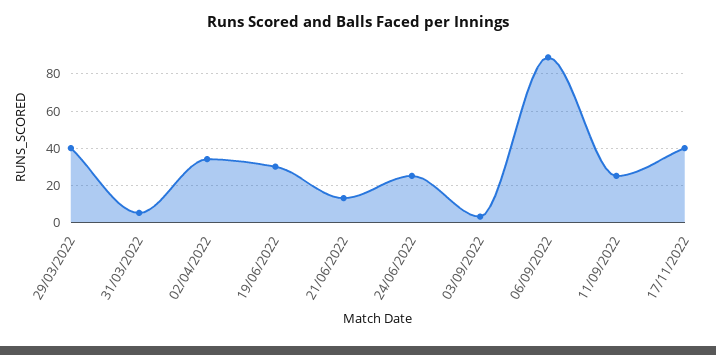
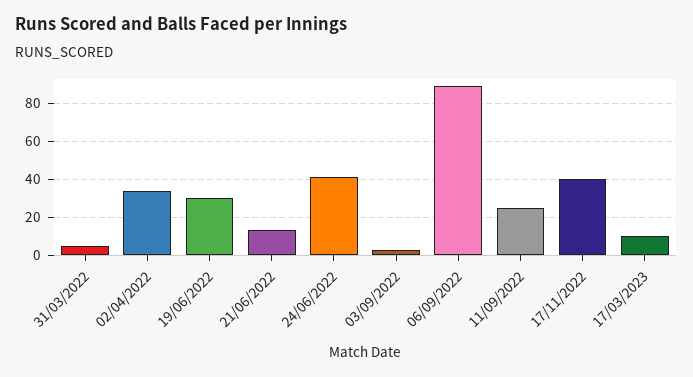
29/03/2022: 40 -> none
24/06/2022: 25 -> 40
17/03/2023: none -> 10

